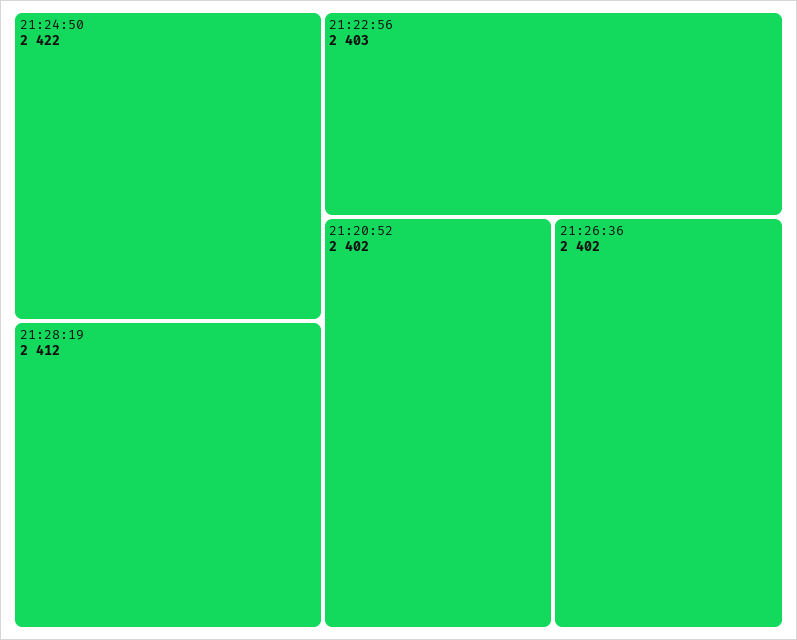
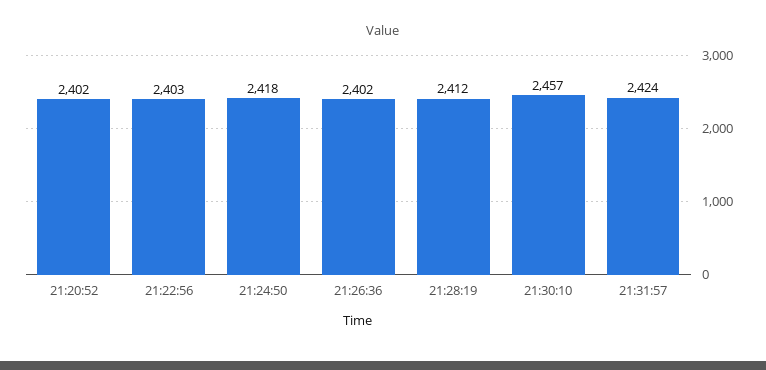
21:24:50: 2422 -> 2418
21:30:10: none -> 2457
21:31:57: none -> 2424

